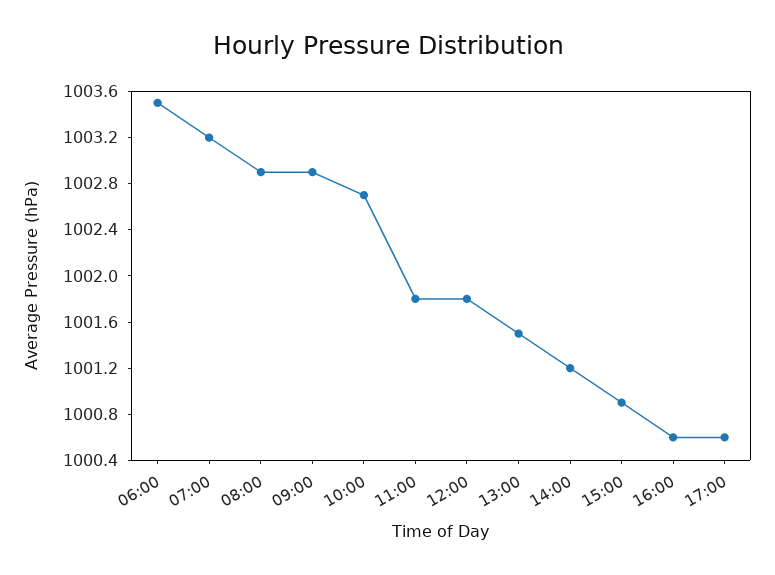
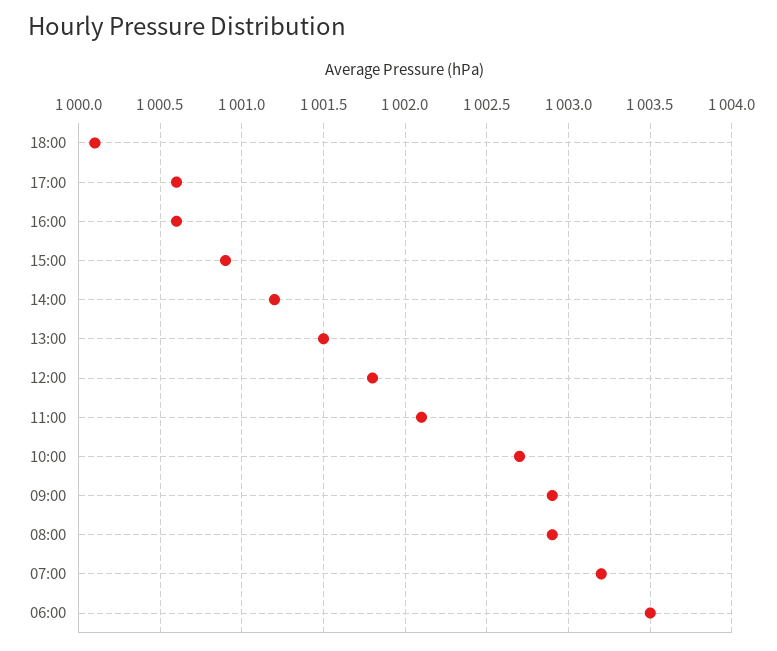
11:00: 1001.8 -> 1002.1
18:00: none -> 1000.1

